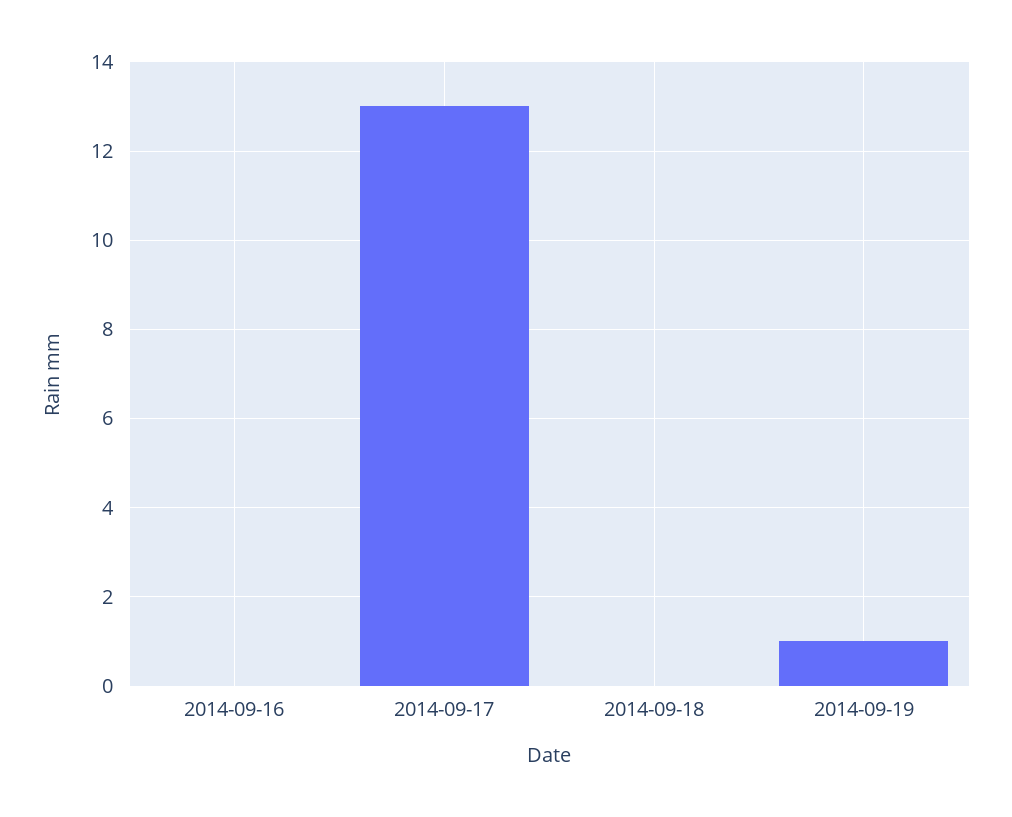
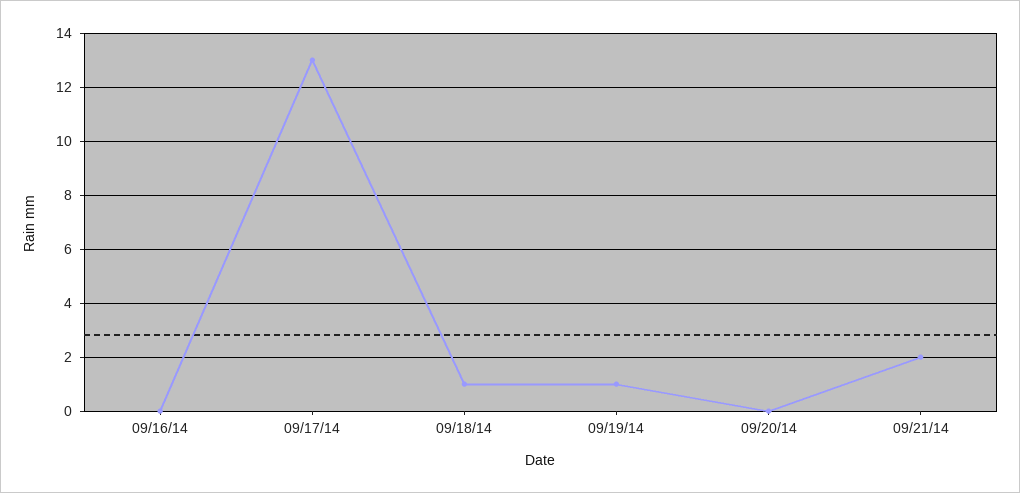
2014-09-18: 0 -> 1
09/20/14: none -> 0
09/21/14: none -> 2

